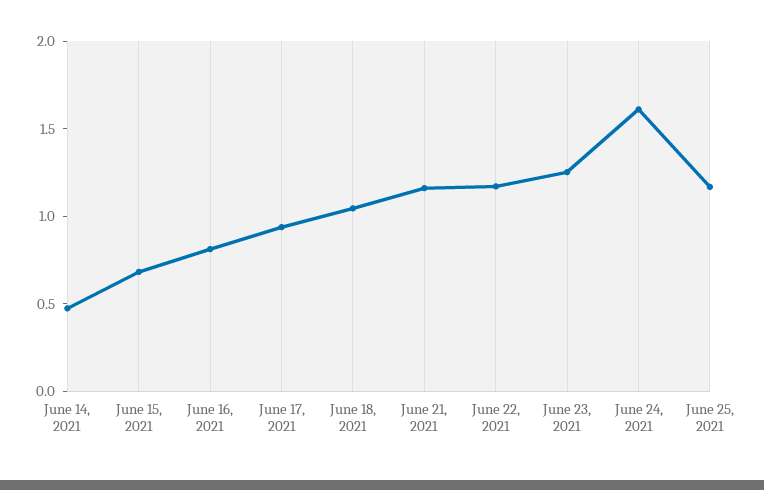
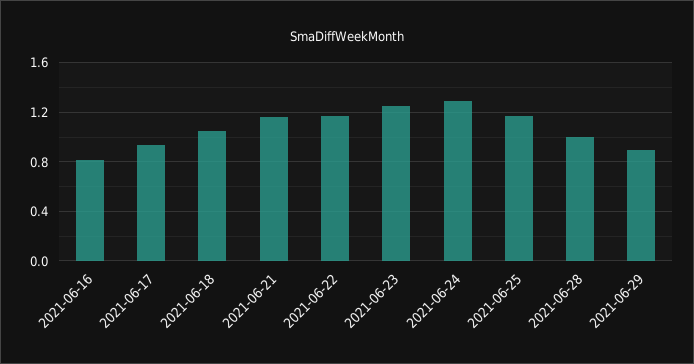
June 14, 2021: 0.5 -> none
June 15, 2021: 0.7 -> none
June 24, 2021: 1.6 -> 1.3
2021-06-28: none -> 1
2021-06-29: none -> 0.9

